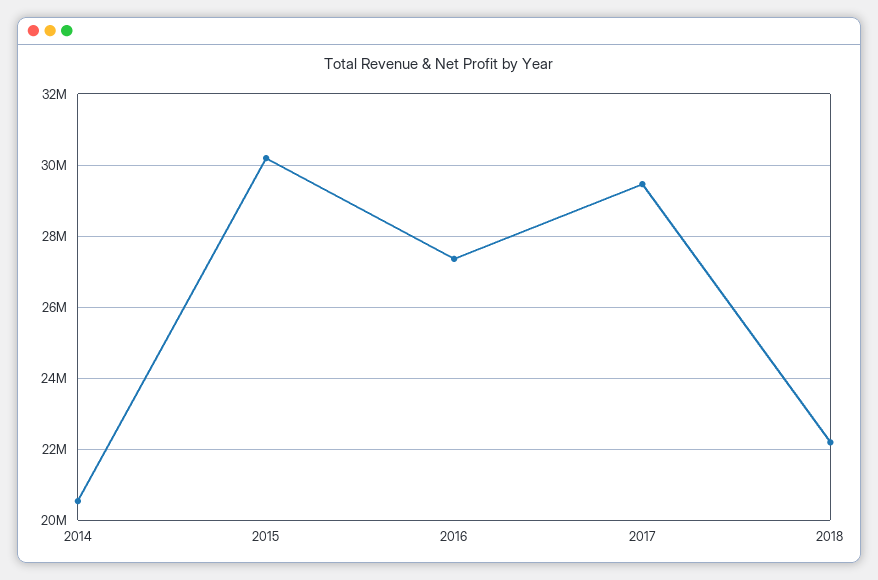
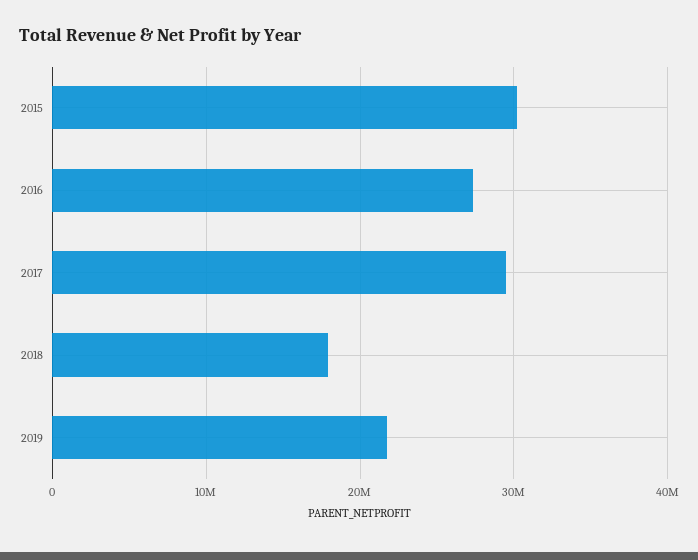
2014: 20600000 -> none
2018: 22200000 -> 18000000
2019: none -> 22000000

